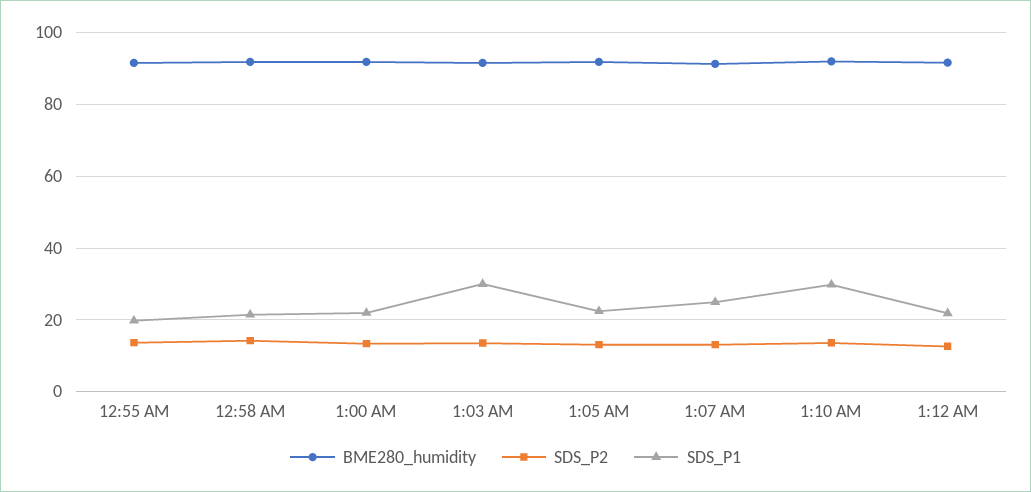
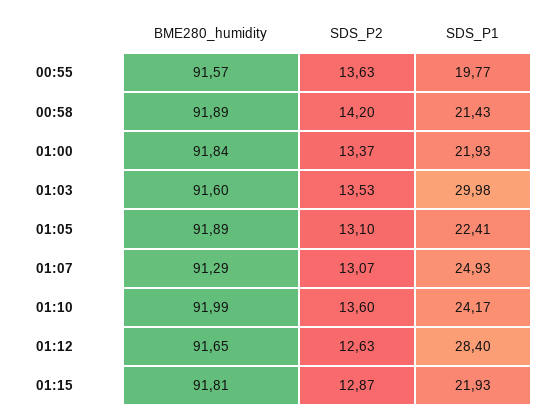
SDS_P1, 1:10 AM: 30 -> 24.17
SDS_P1, 1:12 AM: 22 -> 28.4
BME280_humidity, 01:15: none -> 91.81
SDS_P2, 01:15: none -> 12.87
SDS_P1, 01:15: none -> 21.93

